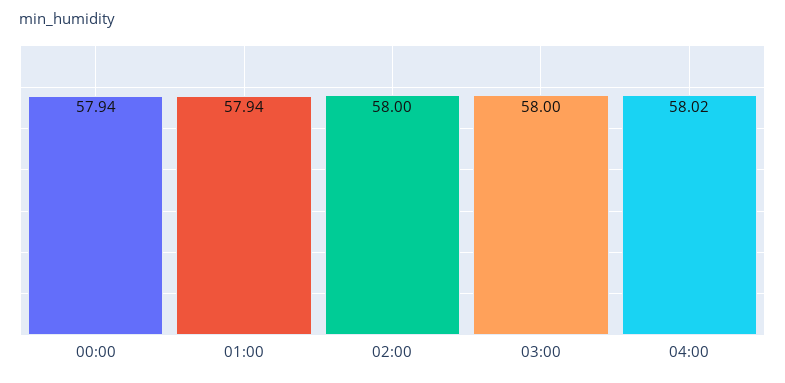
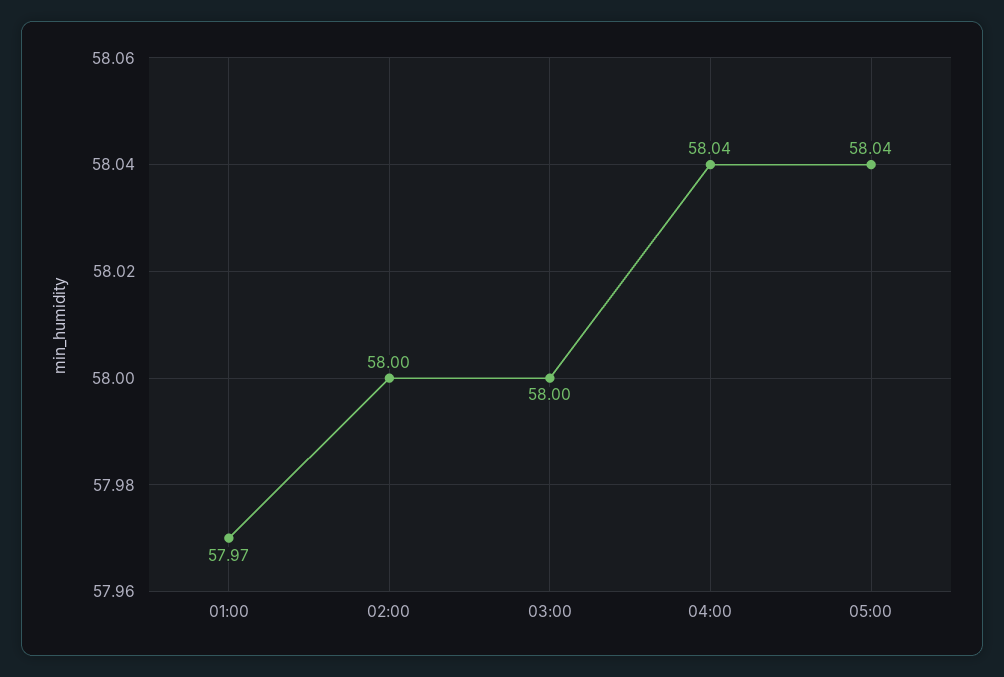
00:00: 57.94 -> none
01:00: 57.94 -> 57.97
04:00: 58.02 -> 58.04
05:00: none -> 58.04

